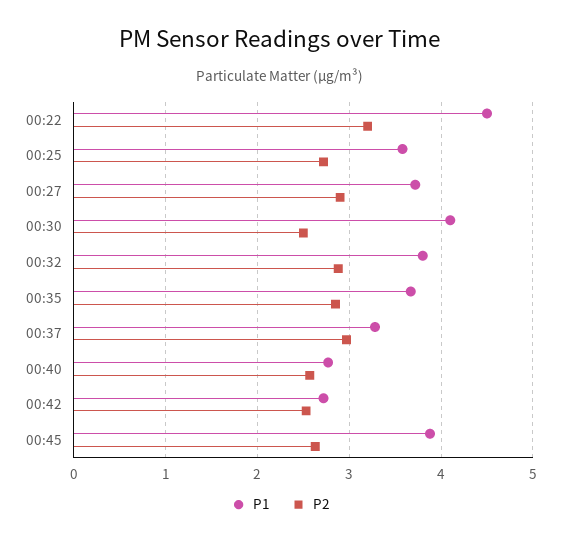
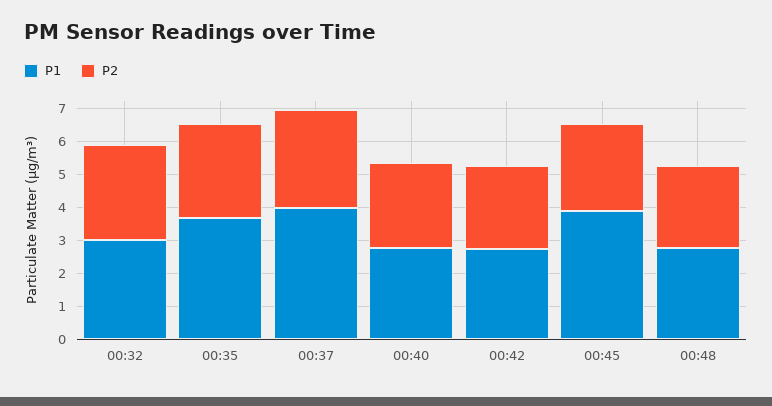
P1, 00:22: 4.5 -> none
P2, 00:22: 3.2 -> none
P1, 00:25: 3.6 -> none
P2, 00:25: 2.7 -> none
P1, 00:27: 3.7 -> none
P2, 00:27: 2.9 -> none
P1, 00:30: 4.1 -> none
P2, 00:30: 2.5 -> none
P1, 00:32: 3.8 -> 3
P1, 00:37: 3.3 -> 4
P1, 00:48: none -> 2.75
P2, 00:48: none -> 2.5

